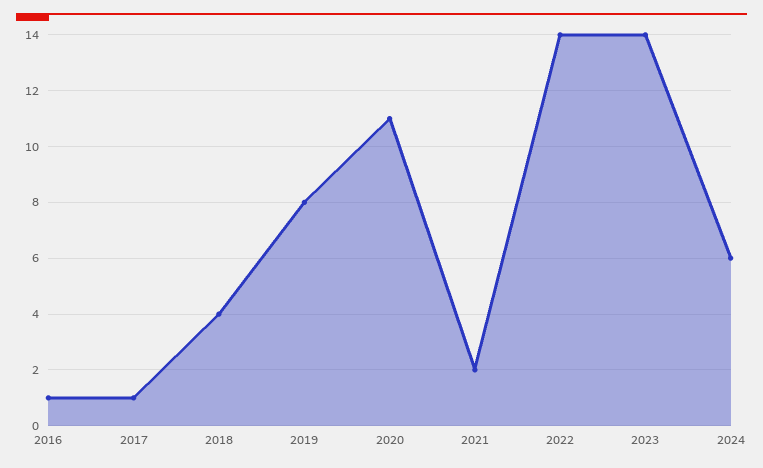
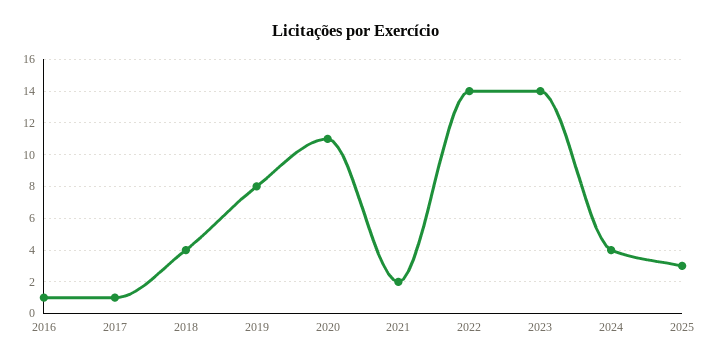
2024: 6 -> 4
2025: none -> 3

